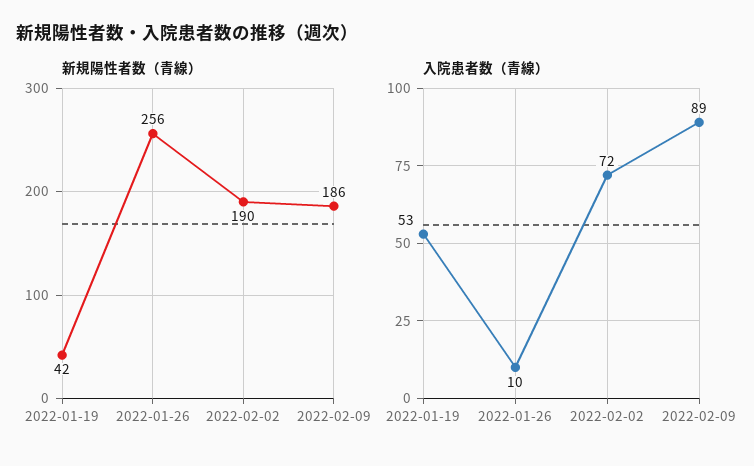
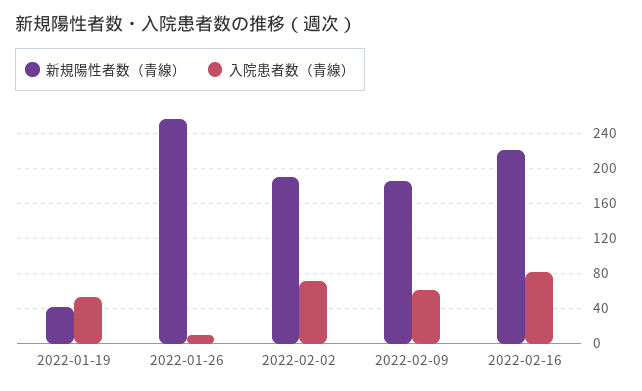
入院患者数（青線）, 2022-02-09: 89 -> 60
新規陽性者数（青線）, 2022-02-16: none -> 220
入院患者数（青線）, 2022-02-16: none -> 80

